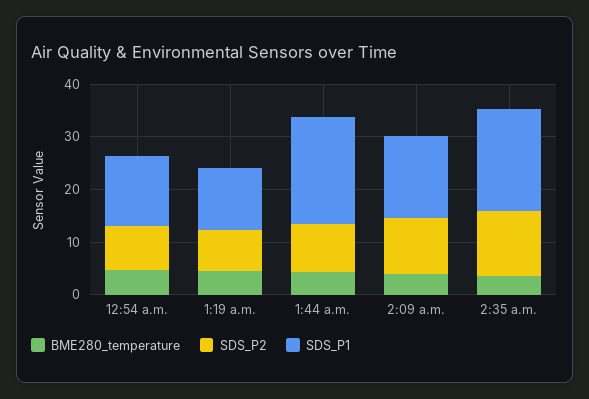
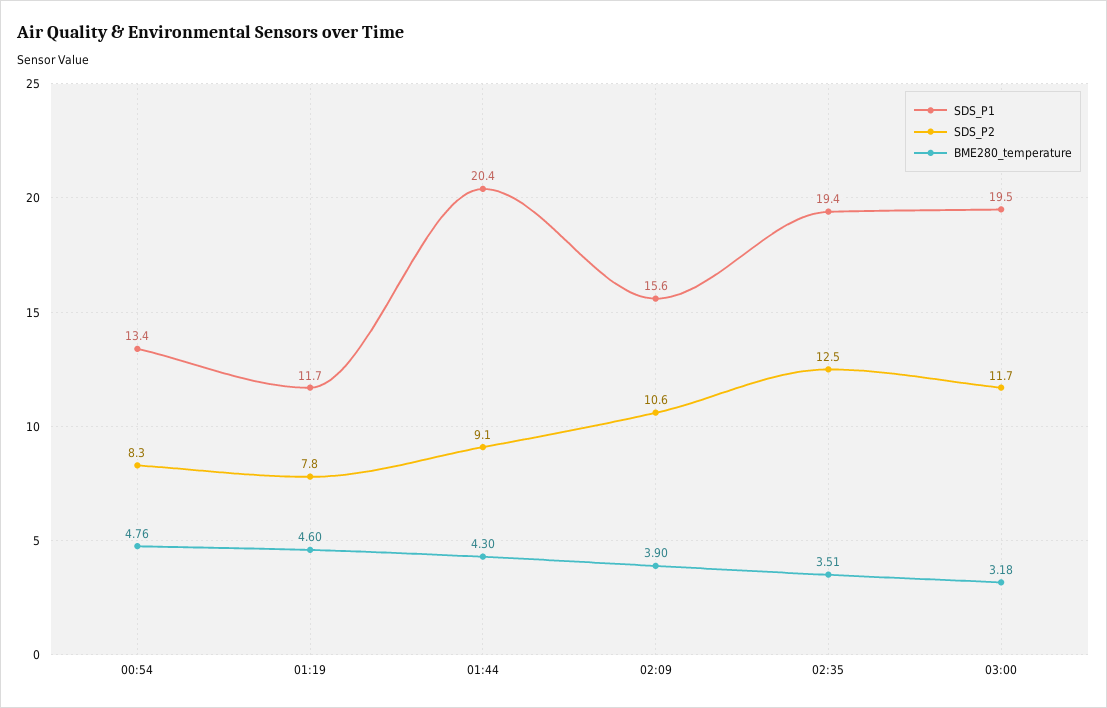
SDS_P1, 03:00: none -> 19.5
SDS_P2, 03:00: none -> 11.7
BME280_temperature, 03:00: none -> 3.18

